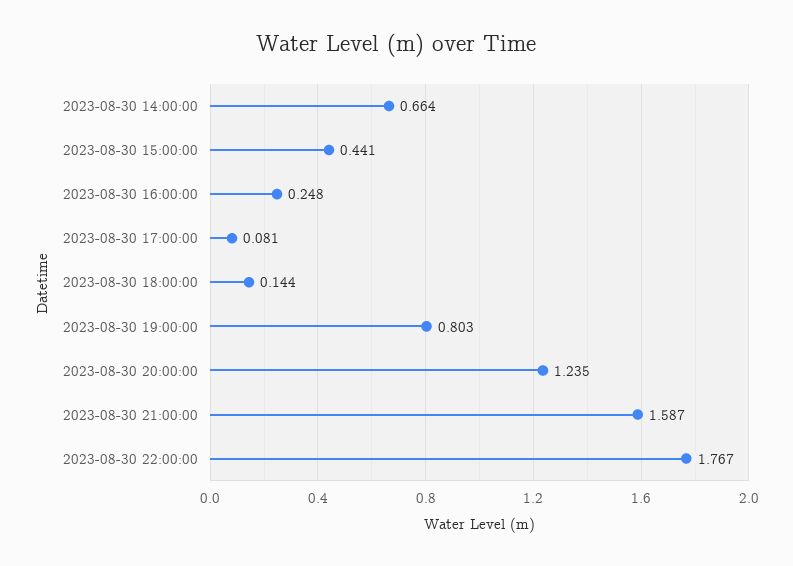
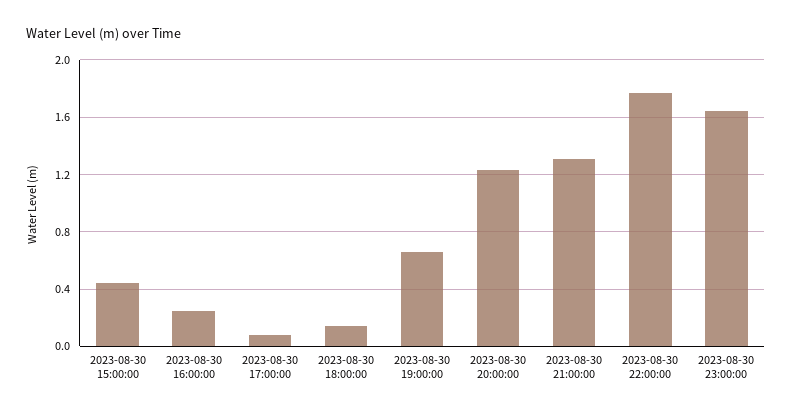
2023-08-30 14:00:00: 0.664 -> none
2023-08-30 19:00:00: 0.803 -> 0.65
2023-08-30 21:00:00: 1.587 -> 1.3
2023-08-30 23:00:00: none -> 1.65

